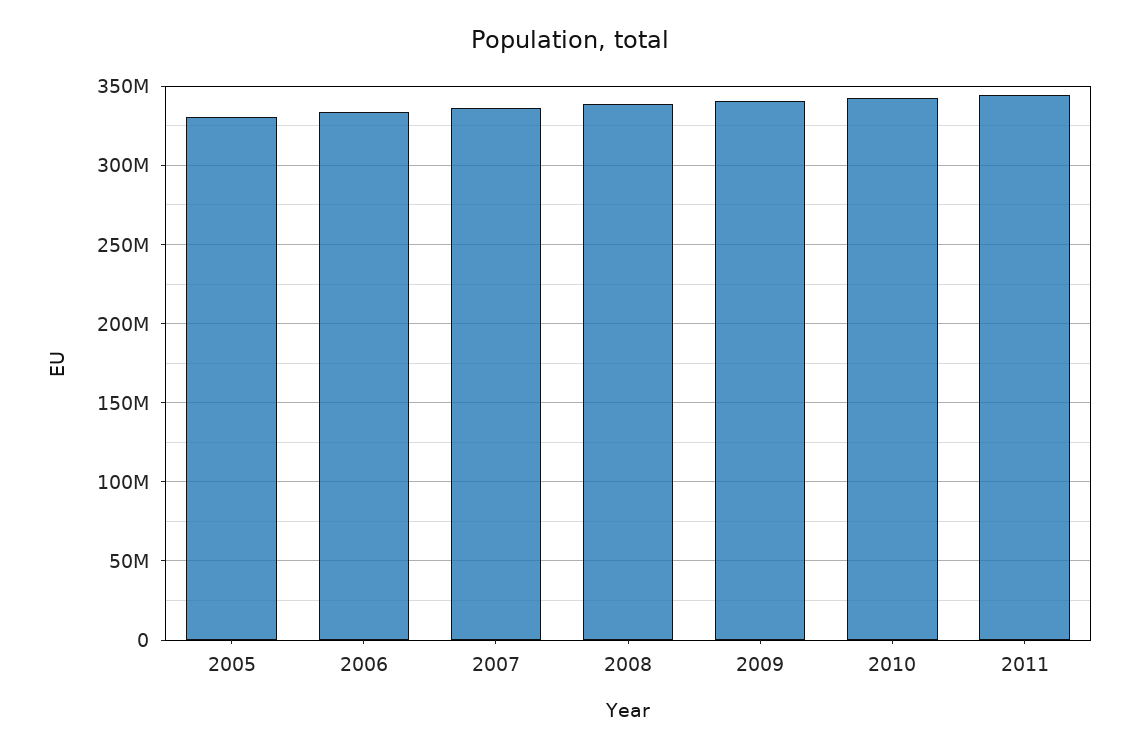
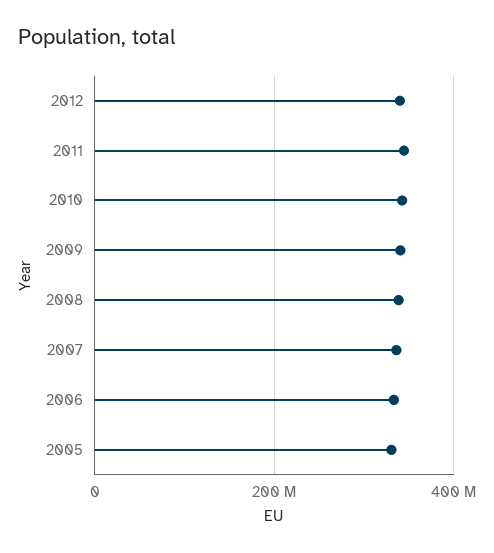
2012: none -> 340000000

